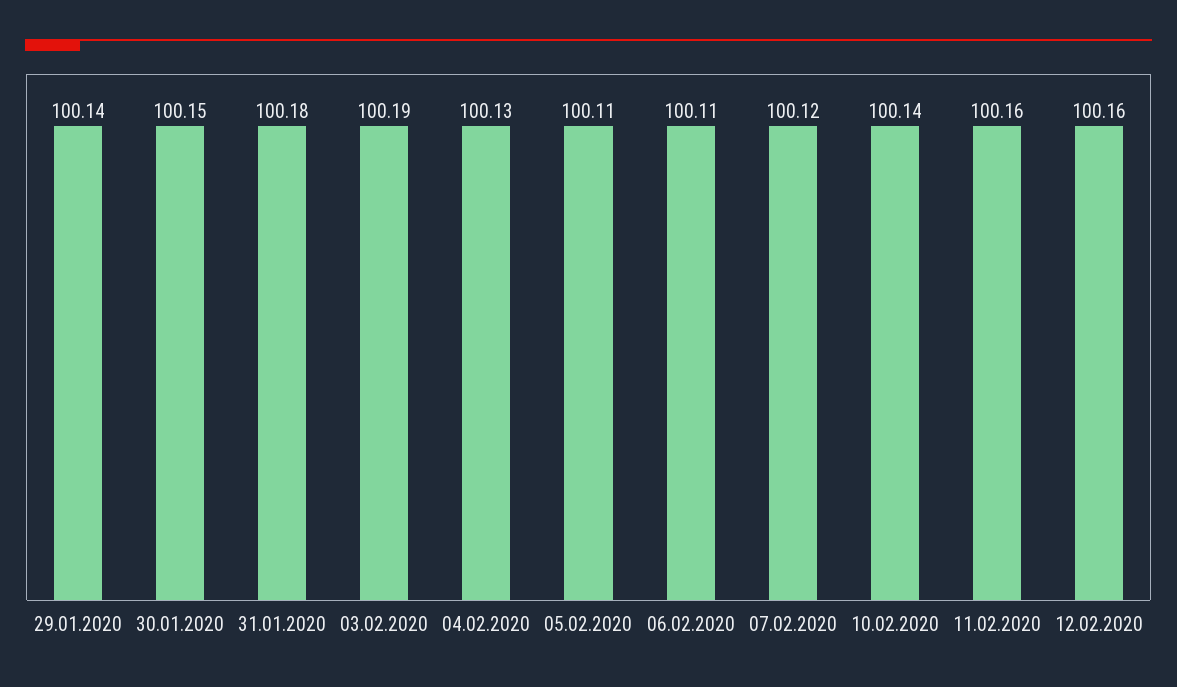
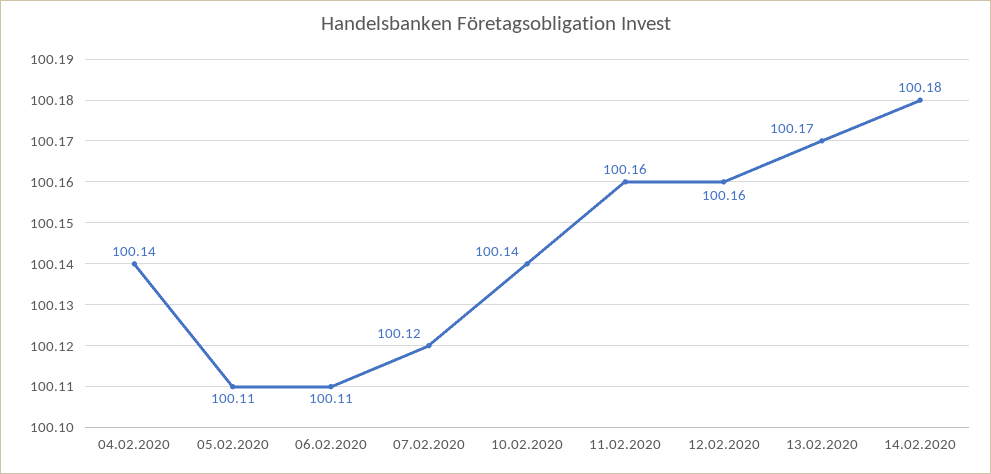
29.01.2020: 100.14 -> none
30.01.2020: 100.15 -> none
31.01.2020: 100.18 -> none
03.02.2020: 100.19 -> none
04.02.2020: 100.13 -> 100.14
13.02.2020: none -> 100.17
14.02.2020: none -> 100.18

